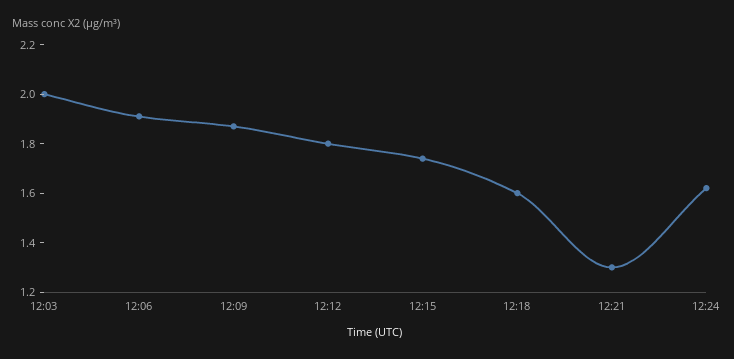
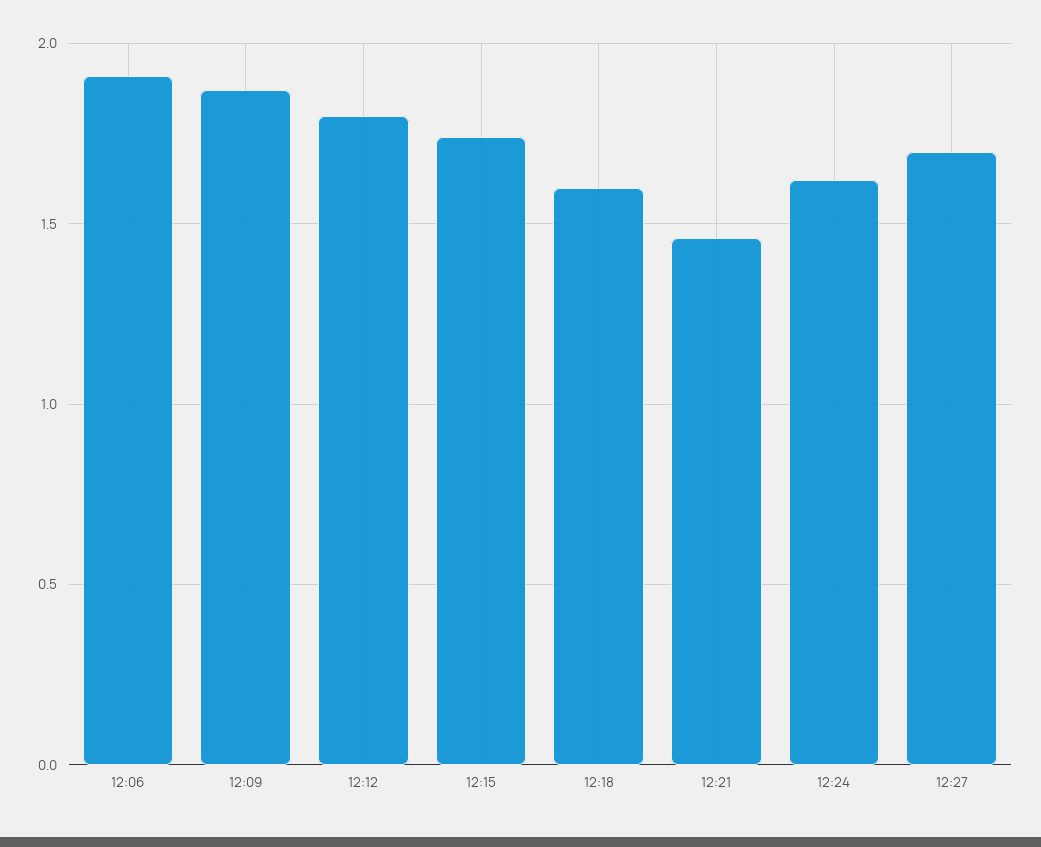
12:03: 2 -> none
12:21: 1.3 -> 1.45
12:27: none -> 1.7

